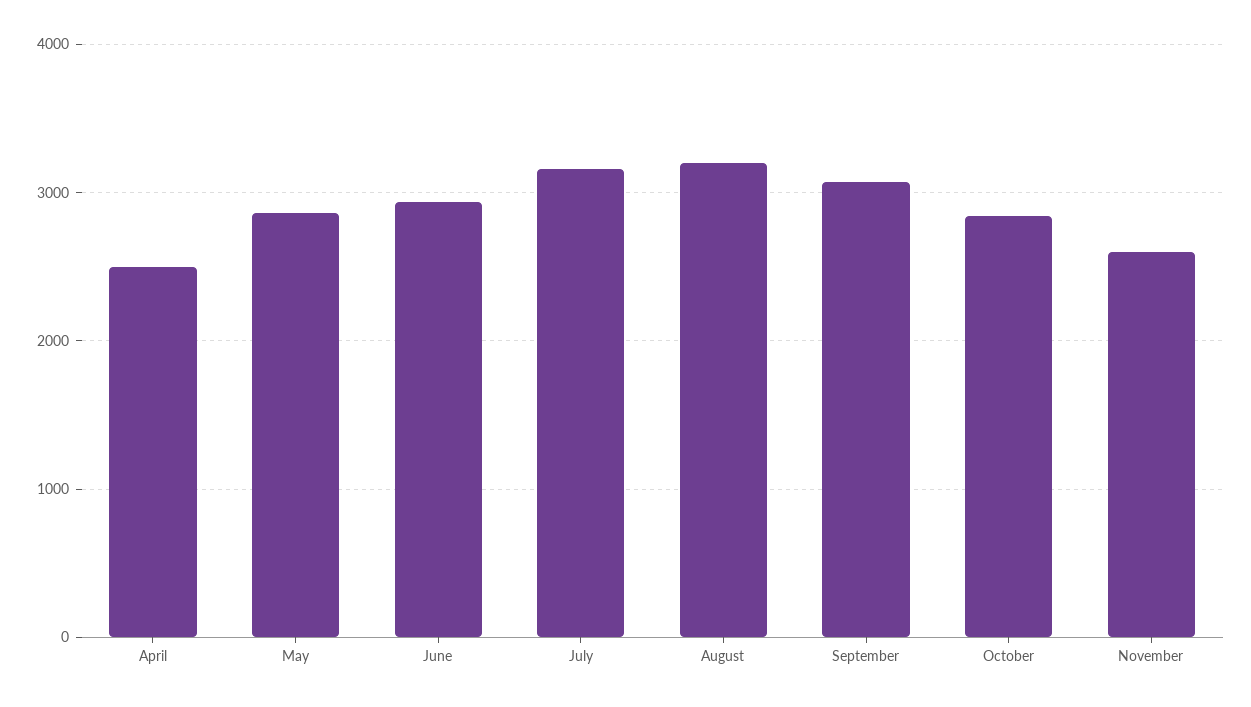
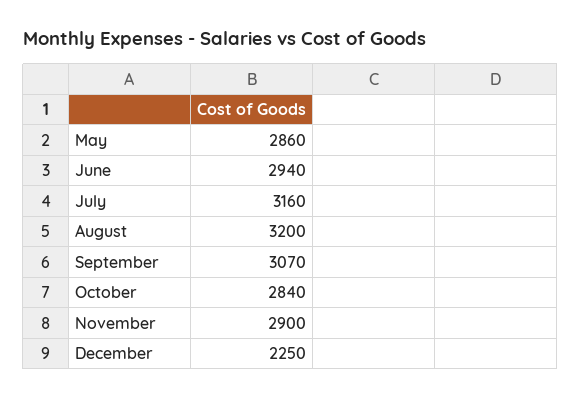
April: 2500 -> none
November: 2600 -> 2900
December: none -> 2250

